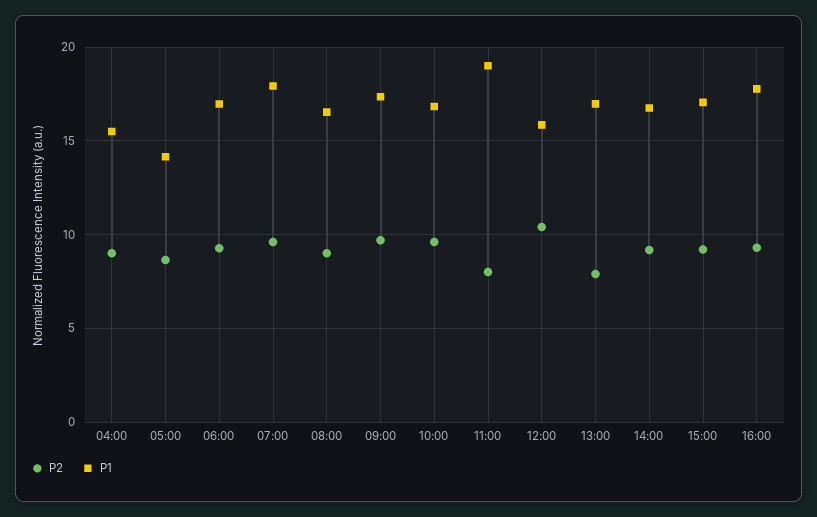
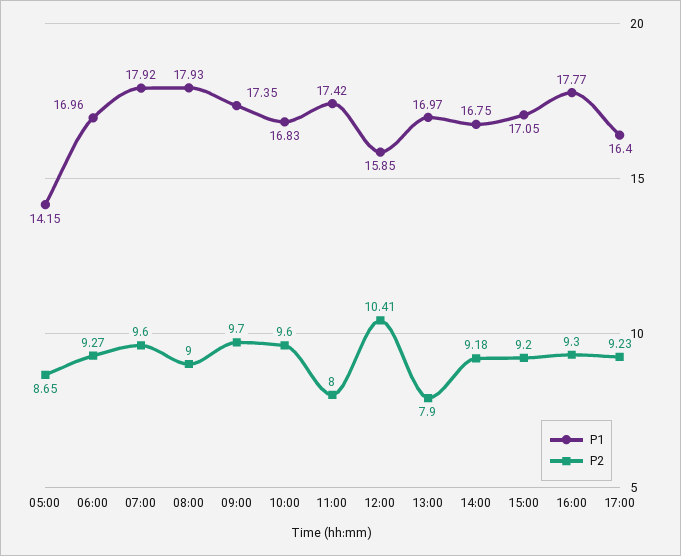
P2, 04:00: 9 -> none
P1, 04:00: 15.5 -> none
P1, 08:00: 16.5 -> 17.93
P1, 11:00: 19 -> 17.42
P1, 17:00: none -> 16.4
P2, 17:00: none -> 9.23

